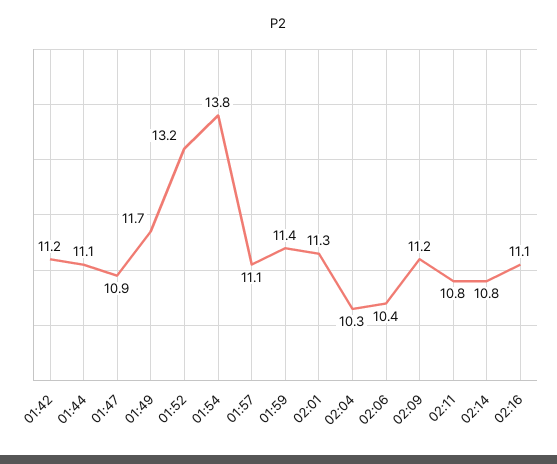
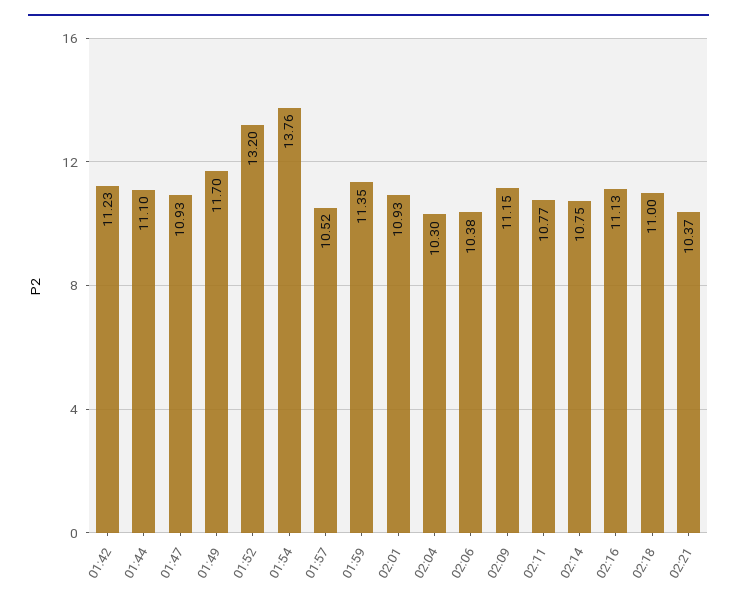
01:57: 11.1 -> 10.52
02:01: 11.3 -> 10.93
02:18: none -> 11
02:21: none -> 10.37

